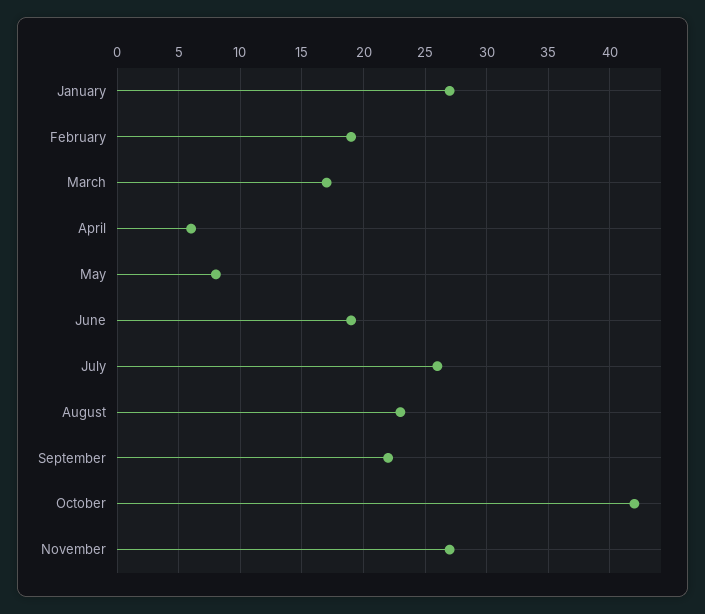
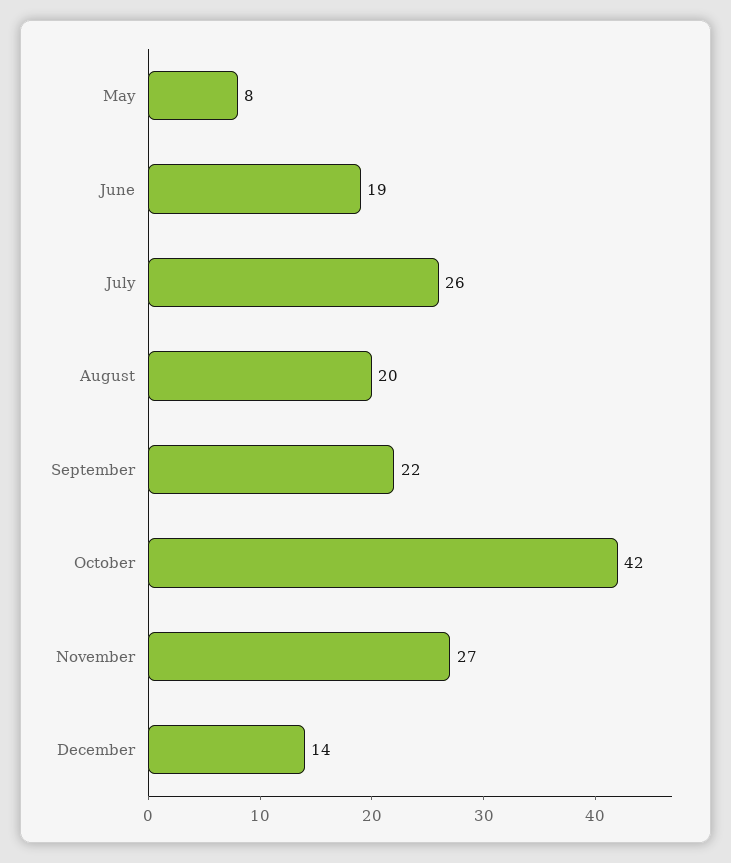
January: 27 -> none
February: 19 -> none
March: 17 -> none
April: 6 -> none
August: 23 -> 20
December: none -> 14

